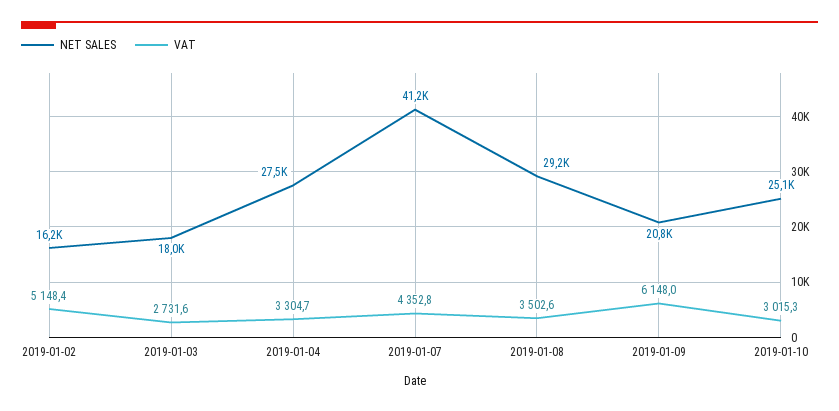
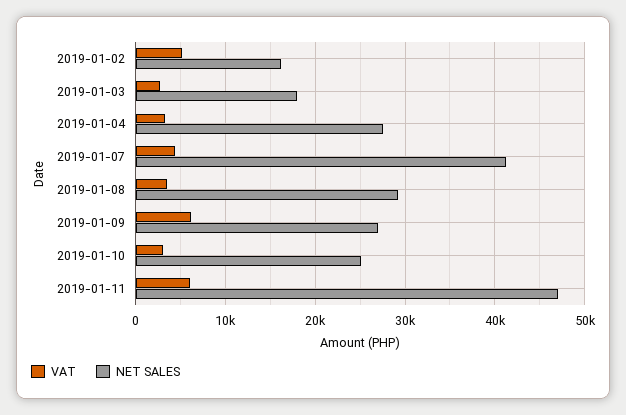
NET SALES, 2019-01-09: 20800 -> 27000
VAT, 2019-01-11: none -> 6000
NET SALES, 2019-01-11: none -> 47000

